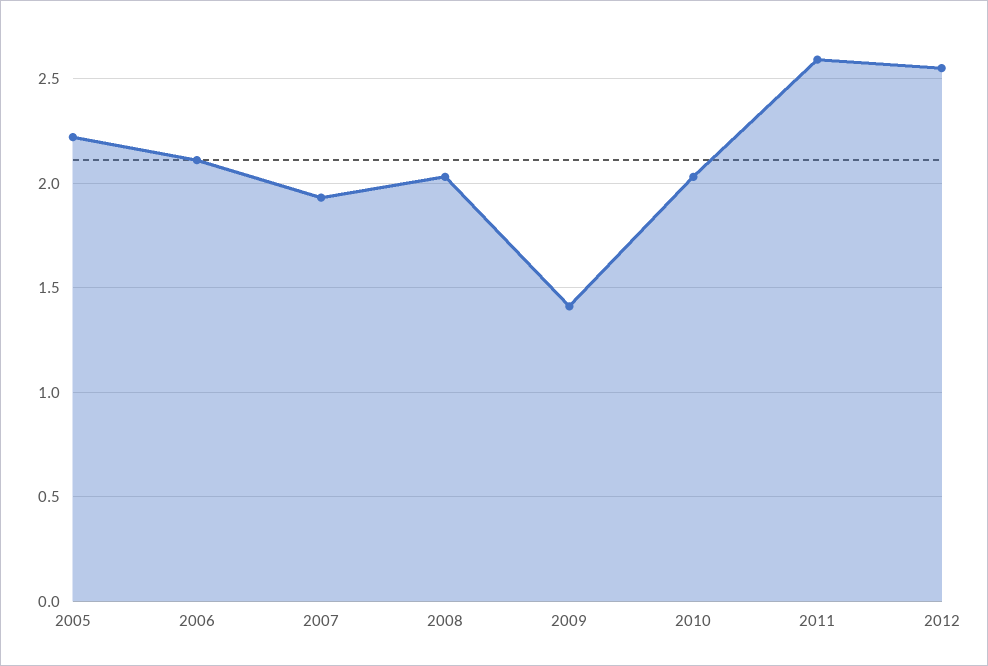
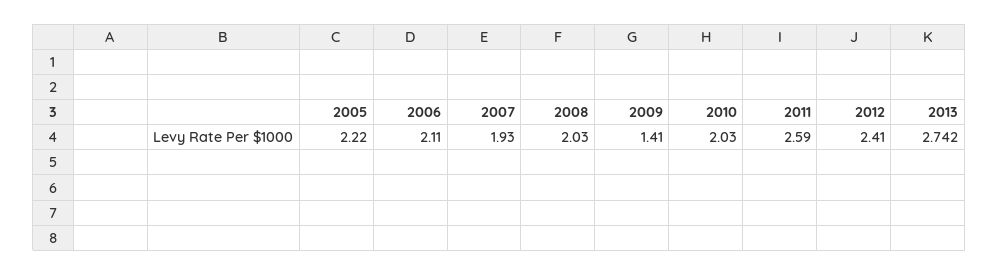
2012: 2.55 -> 2.41
2013: none -> 2.742

